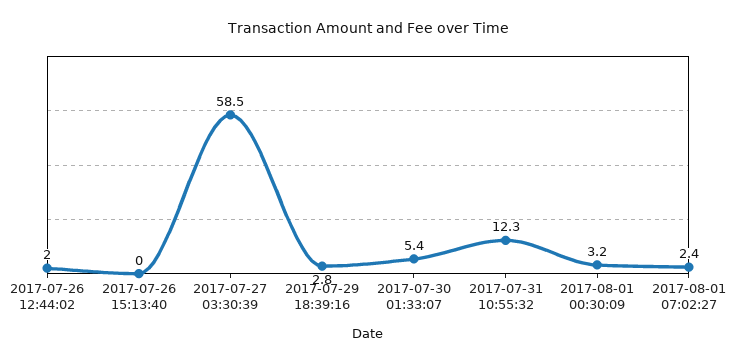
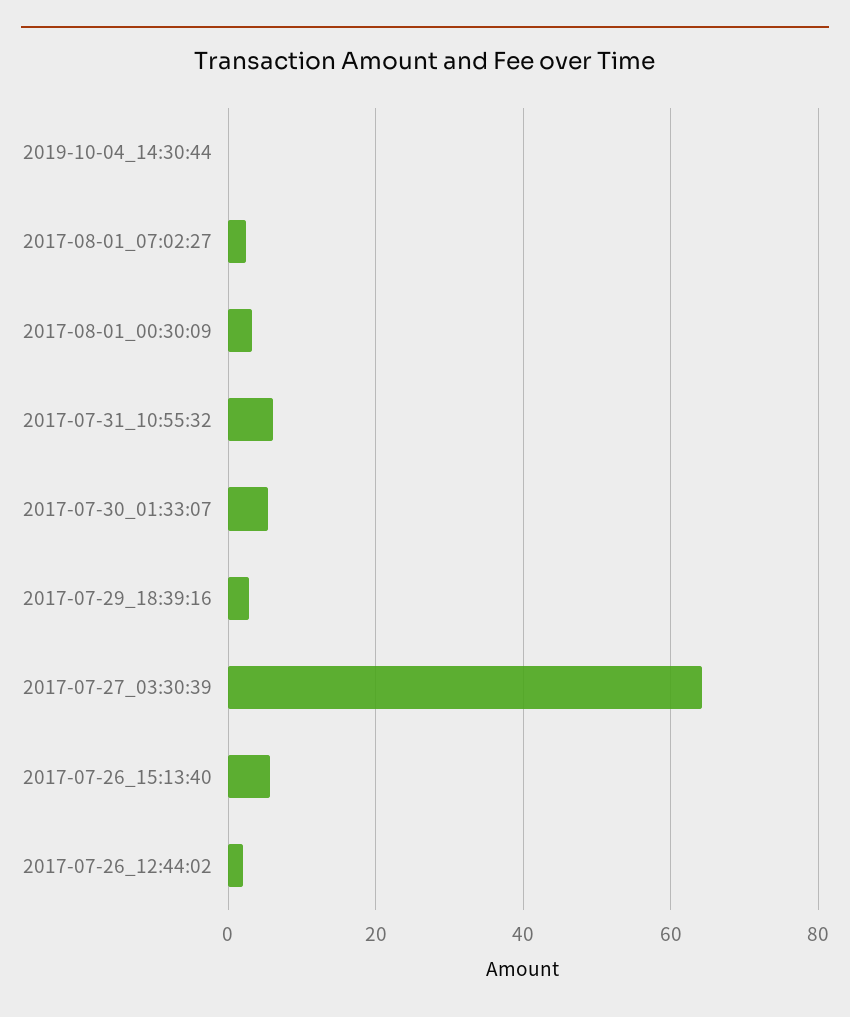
2017-07-26 15:13:40: 0 -> 6
2017-07-27 03:30:39: 58.5 -> 64
2017-07-31 10:55:32: 12.3 -> 6
2019-10-04_14:30:44: none -> 0

